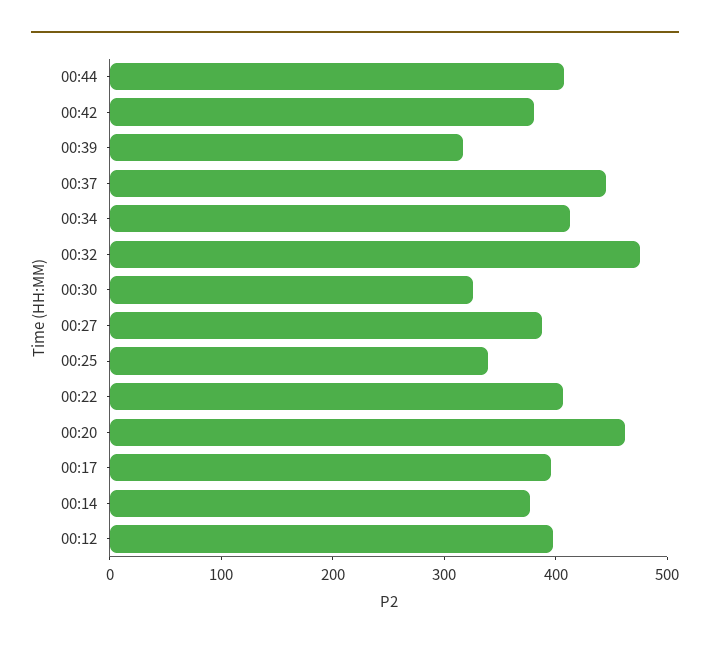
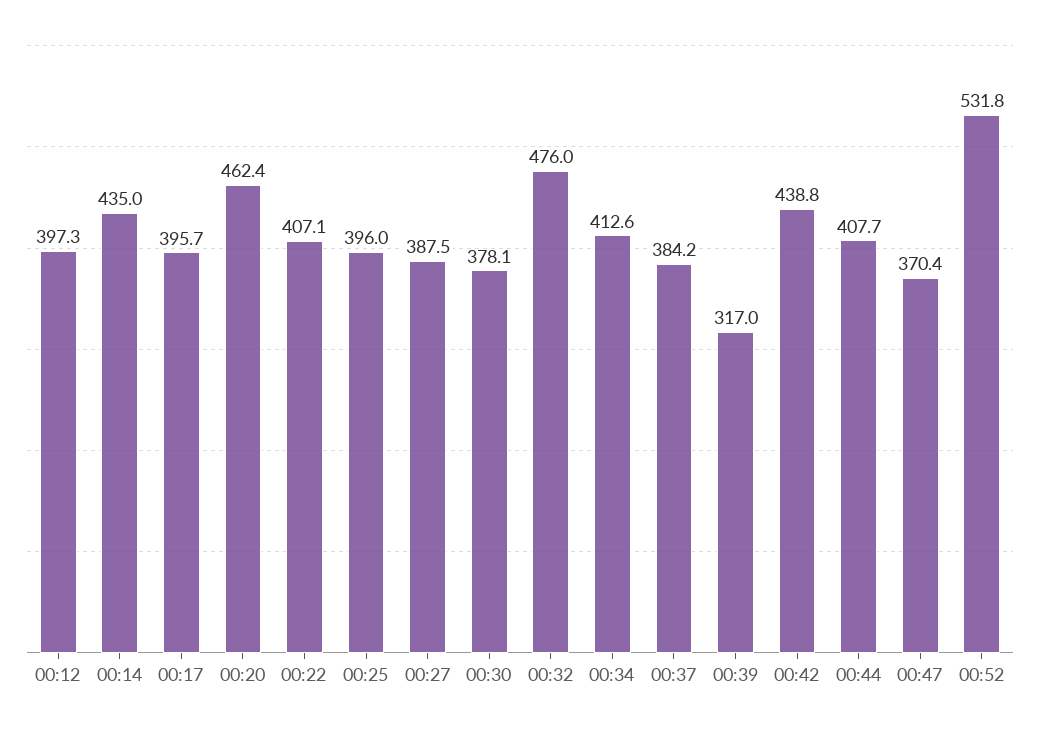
00:42: 380 -> 438.8
00:37: 440 -> 384.2
00:30: 320 -> 378.1
00:25: 340 -> 396
00:14: 380 -> 435
00:47: none -> 370.4
00:52: none -> 531.8

